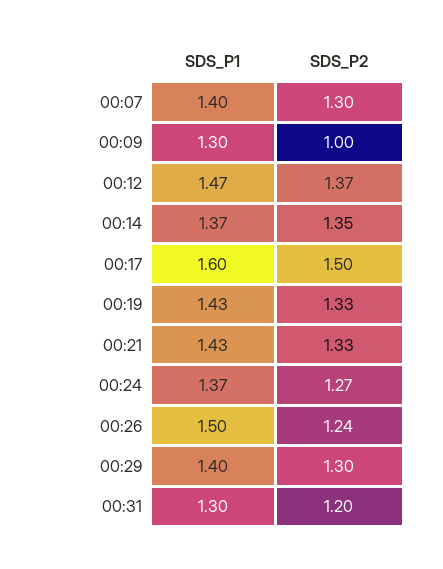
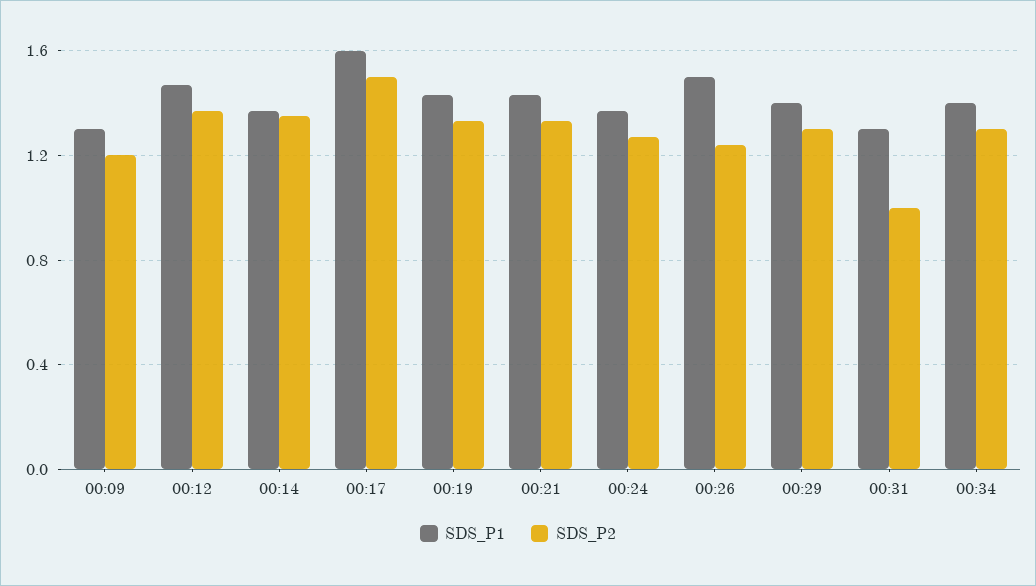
SDS_P1, 00:07: 1.4 -> none
SDS_P2, 00:07: 1.3 -> none
SDS_P2, 00:09: 1 -> 1.2
SDS_P2, 00:31: 1.2 -> 1
SDS_P1, 00:34: none -> 1.4
SDS_P2, 00:34: none -> 1.3

